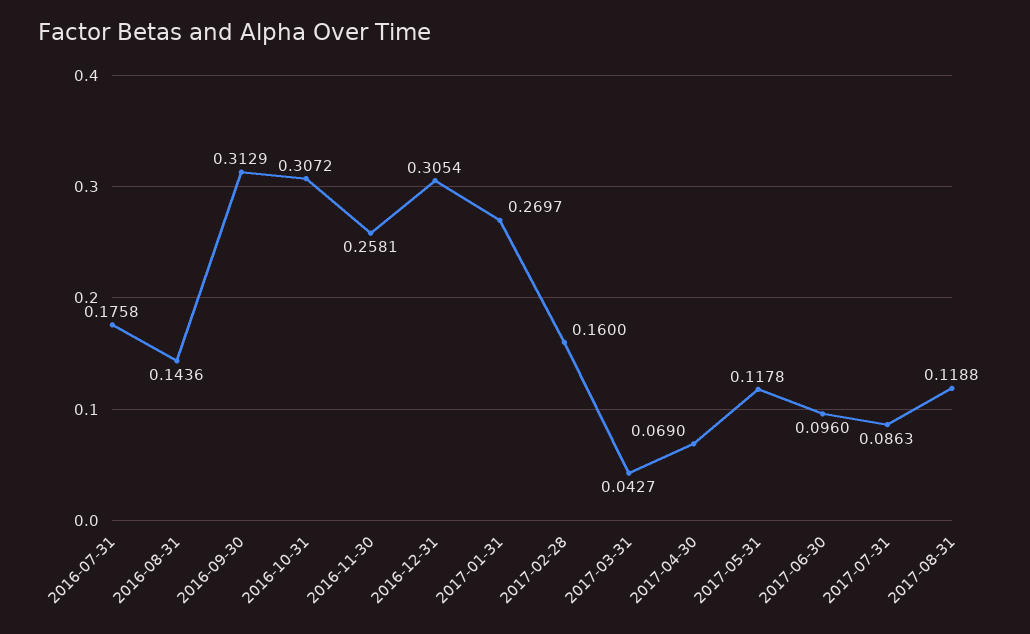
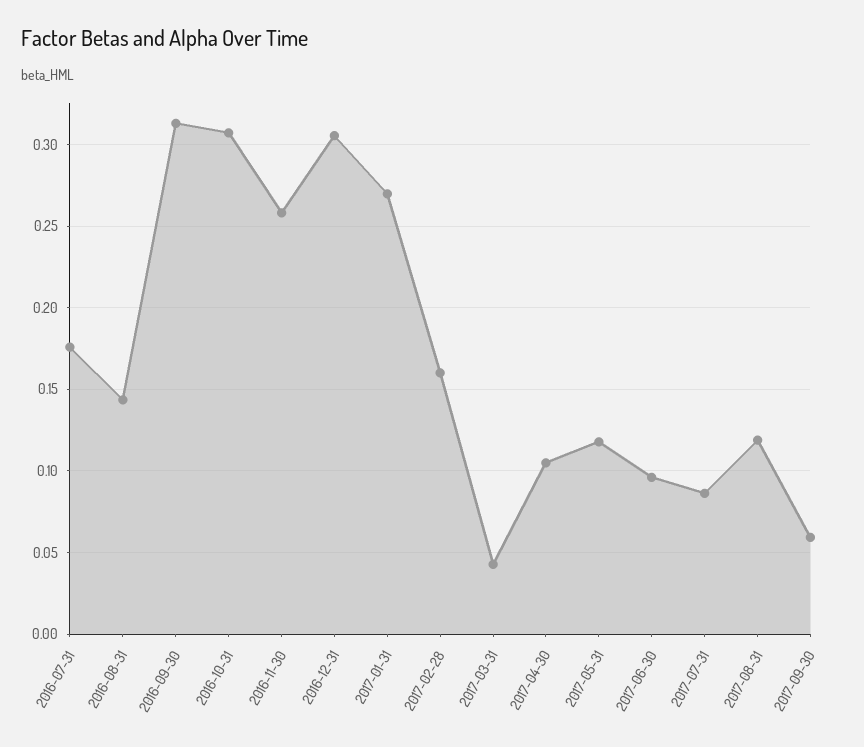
2017-04-30: 0.069 -> 0.105
2017-09-30: none -> 0.06

